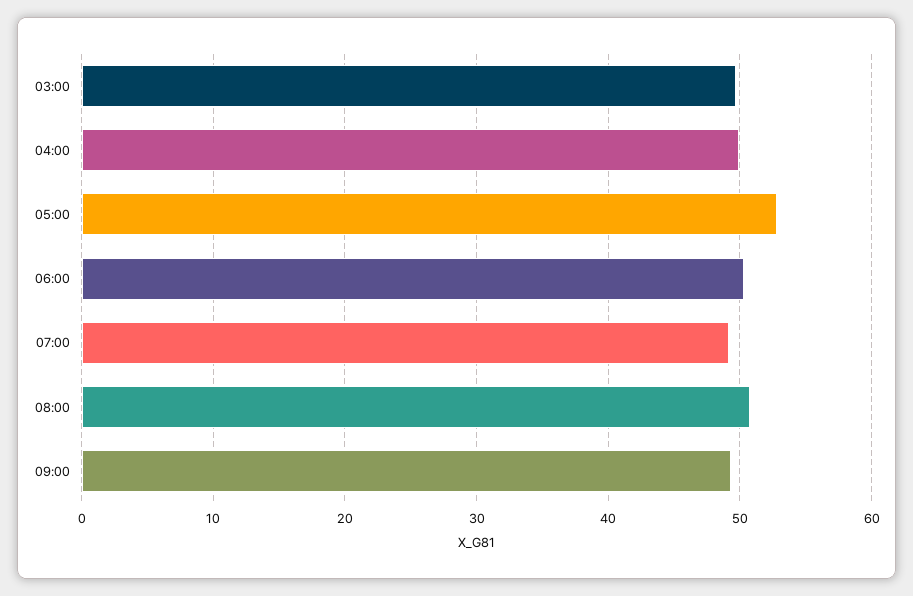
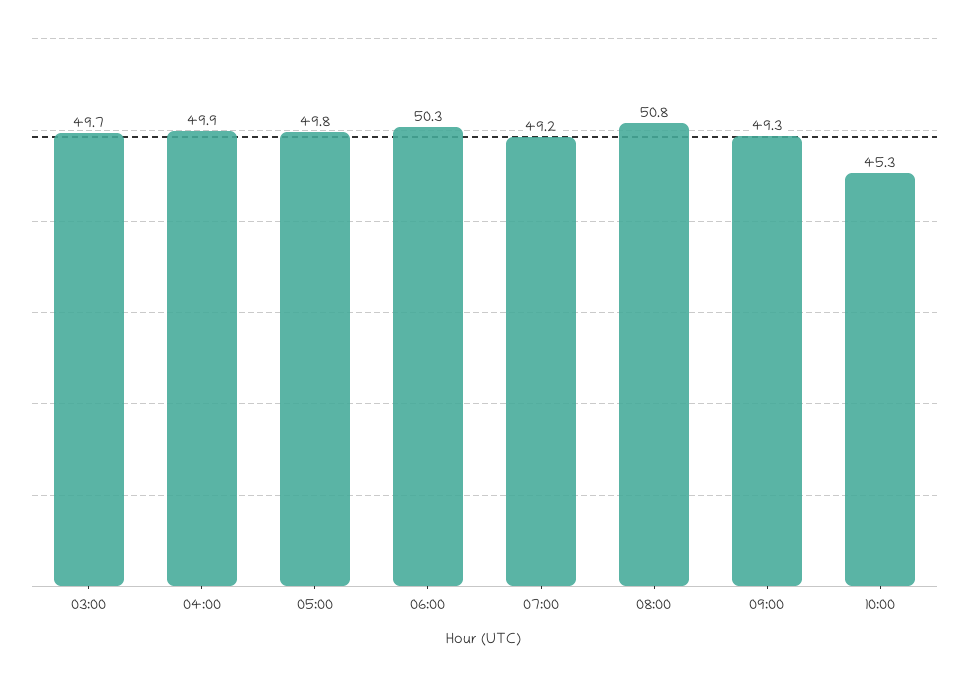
05:00: 53 -> 49.8
10:00: none -> 45.3

